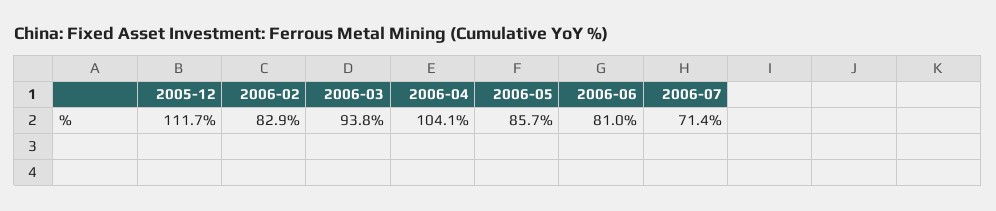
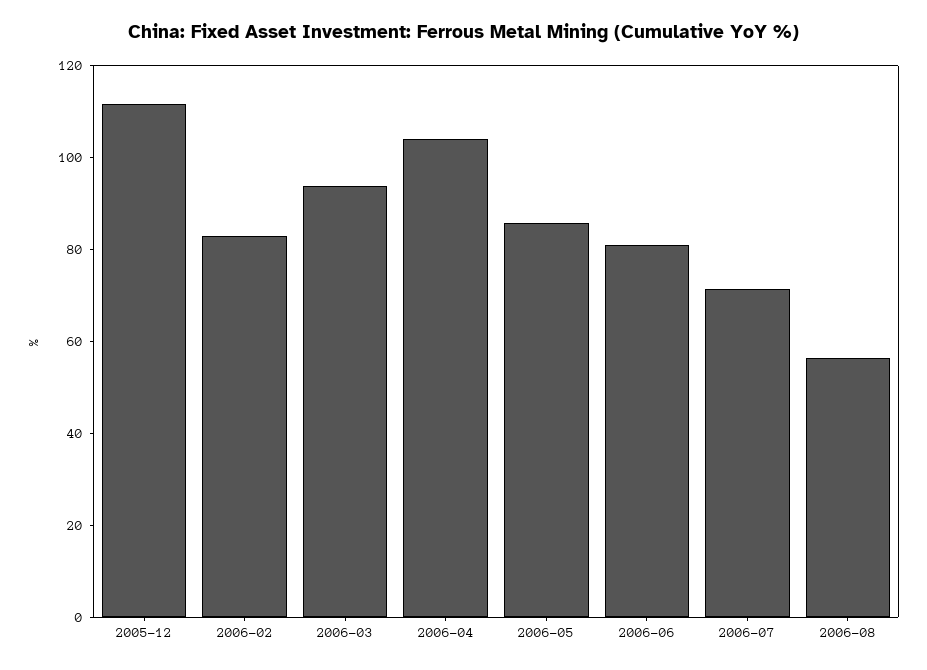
2006-08: none -> 55

